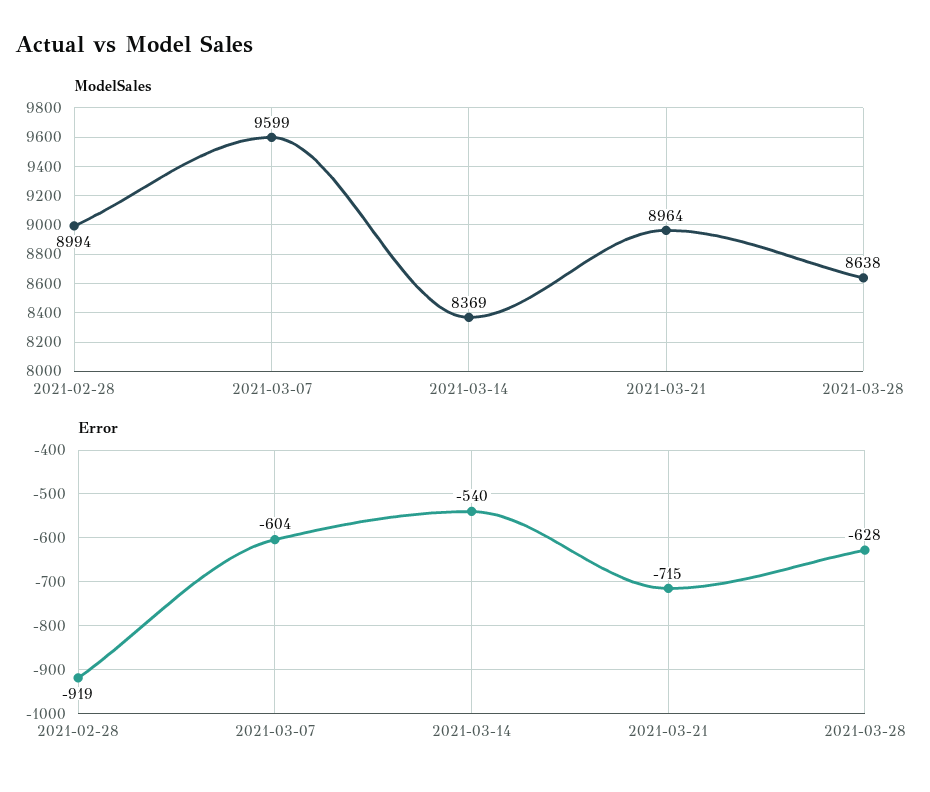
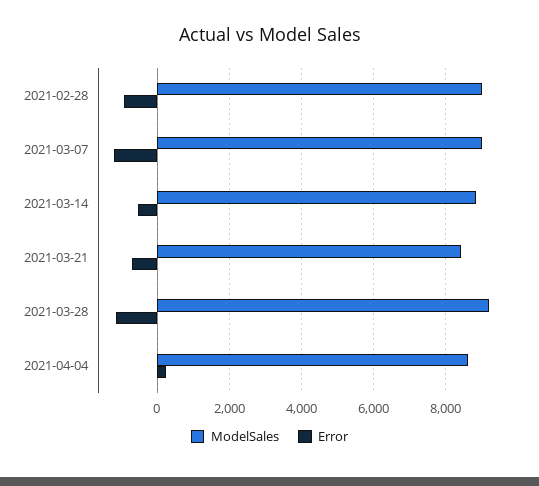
ModelSales, 2021-03-07: 9599 -> 9000
ModelSales, 2021-03-14: 8369 -> 8800
ModelSales, 2021-03-21: 8964 -> 8400
ModelSales, 2021-03-28: 8638 -> 9200
Error, 2021-03-07: -604 -> -1200
Error, 2021-03-28: -628 -> -1200
ModelSales, 2021-04-04: none -> 8600
Error, 2021-04-04: none -> 200

